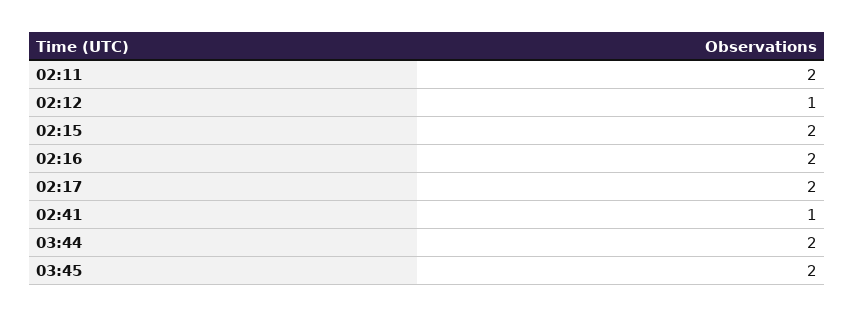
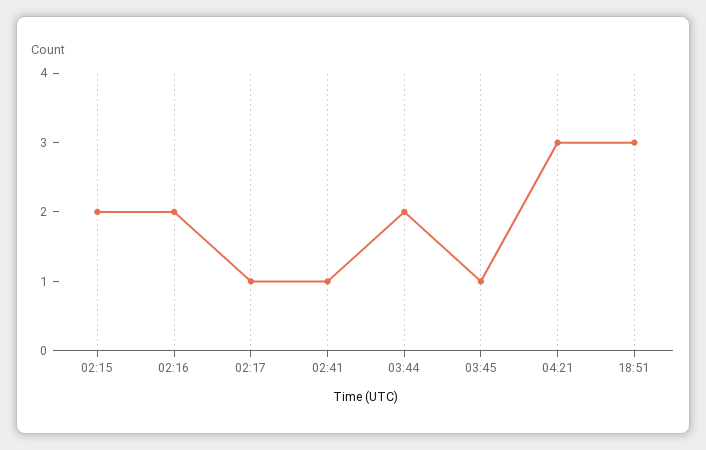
02:11: 2 -> none
02:12: 1 -> none
02:17: 2 -> 1
03:45: 2 -> 1
04:21: none -> 3
18:51: none -> 3

